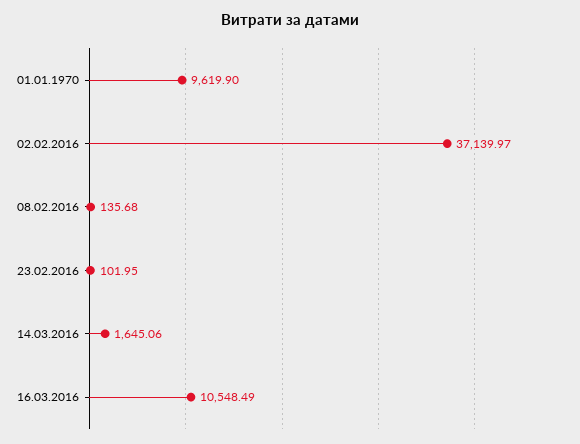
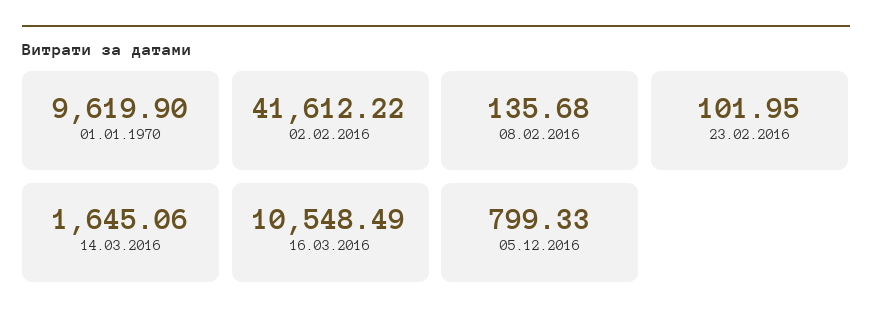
02.02.2016: 37139.97 -> 41612.22
05.12.2016: none -> 799.33

